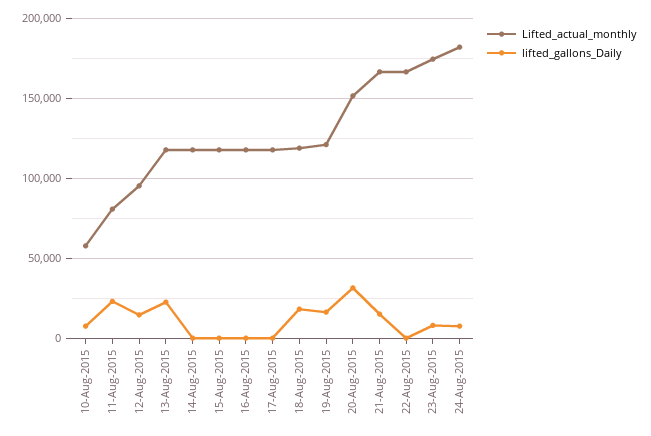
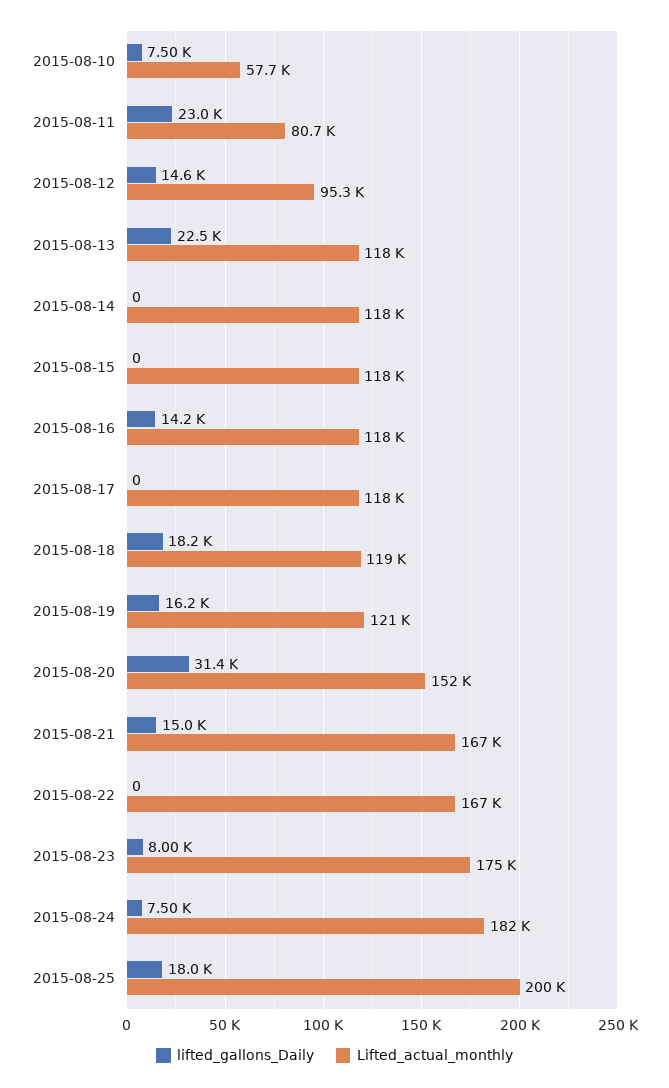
lifted_gallons_Daily, 16-Aug-2015: 0 -> 14200
lifted_gallons_Daily, 2015-08-25: none -> 18000
Lifted_actual_monthly, 2015-08-25: none -> 200000

